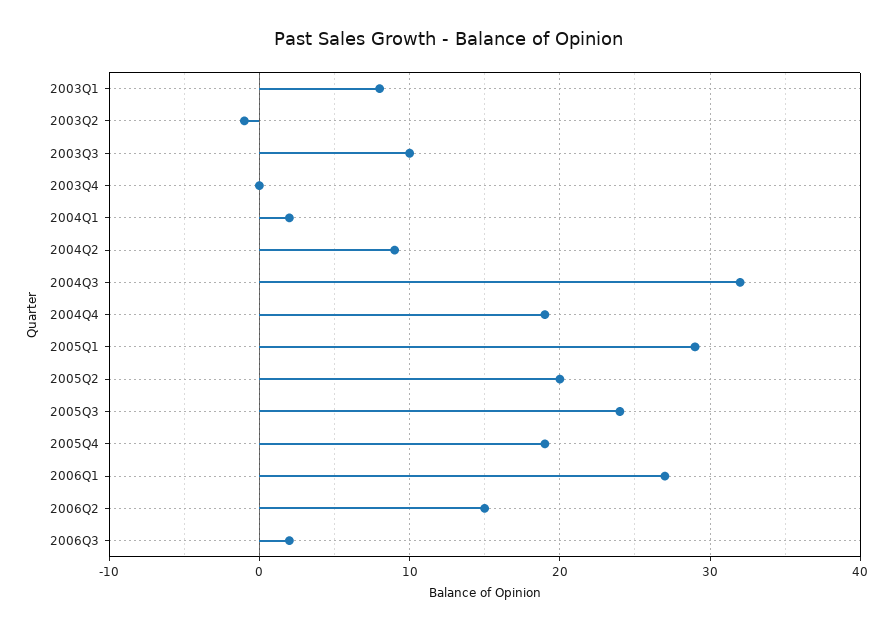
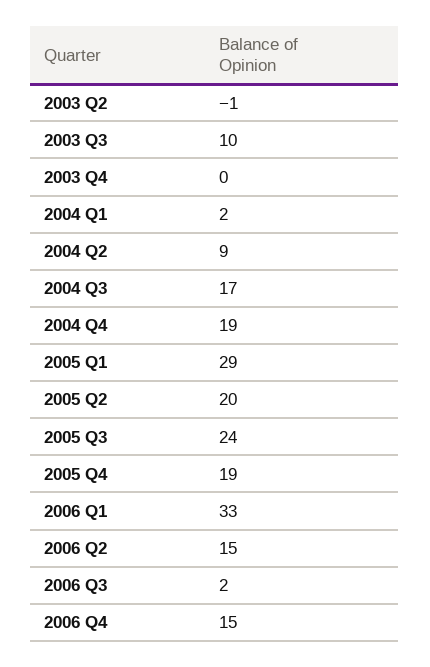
2003Q1: 8 -> none
2004Q3: 32 -> 17
2006Q1: 27 -> 33
2006 Q4: none -> 15

